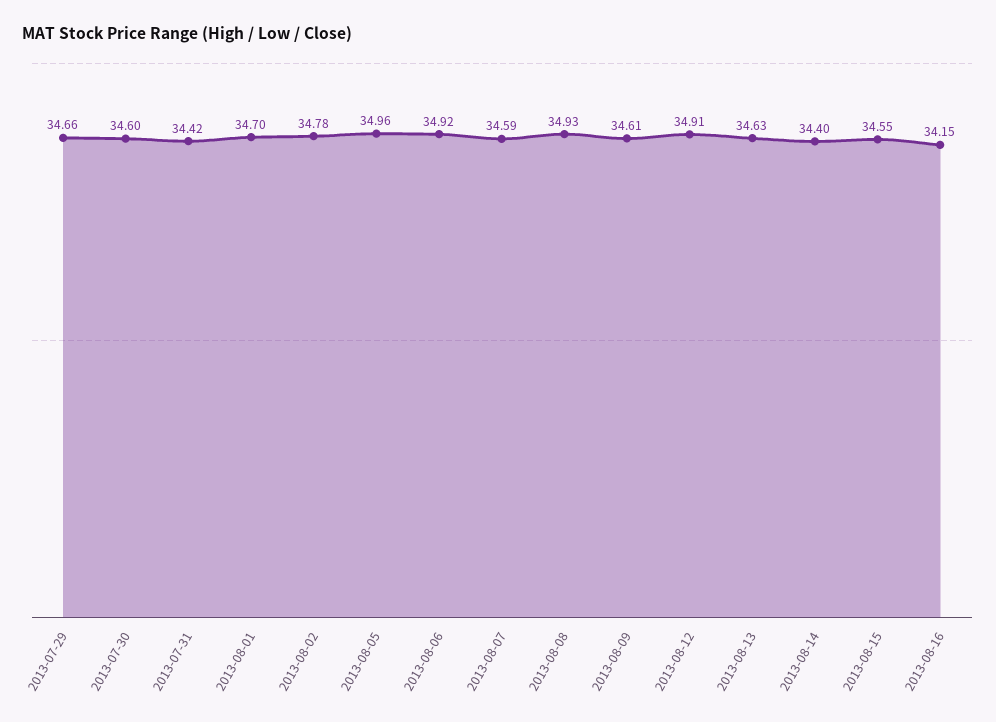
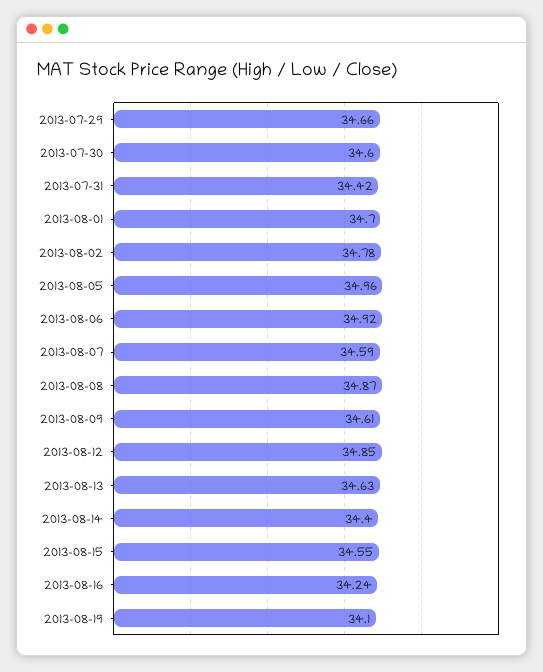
2013-08-08: 34.93 -> 34.87
2013-08-12: 34.91 -> 34.85
2013-08-16: 34.15 -> 34.24
2013-08-19: none -> 34.1

